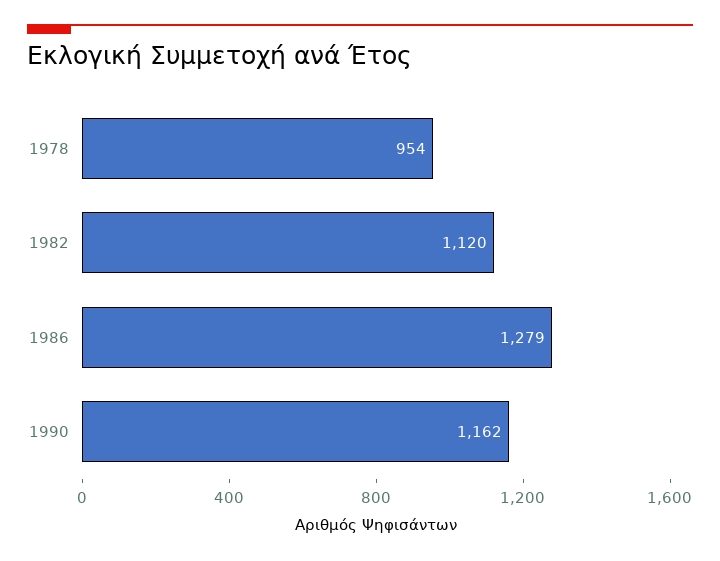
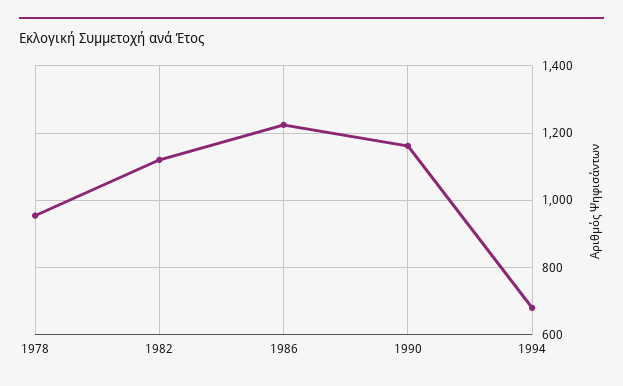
1986: 1279 -> 1220
1994: none -> 680

